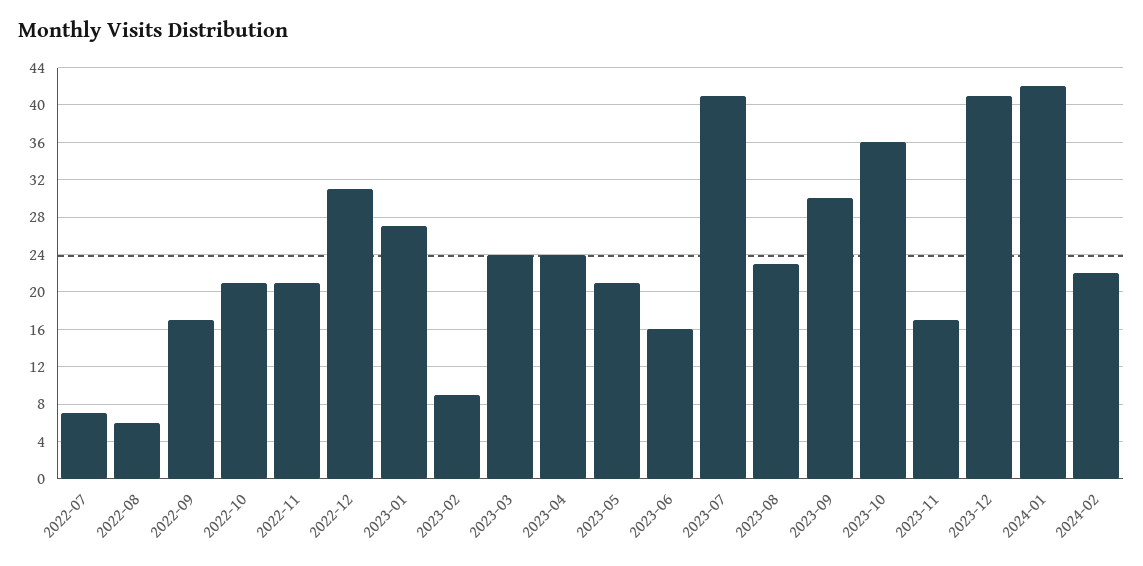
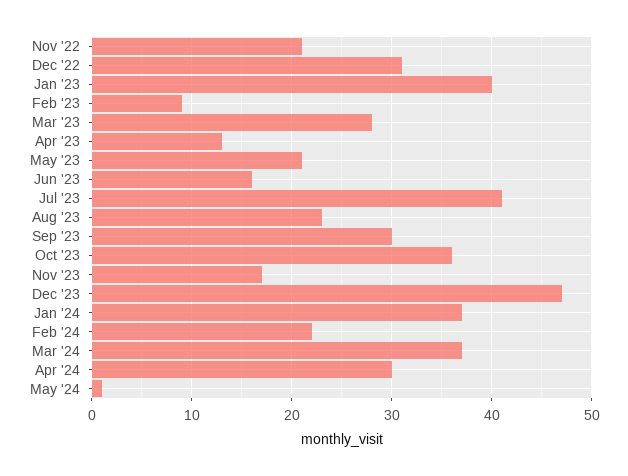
2022-07: 7 -> none
2022-08: 6 -> none
2022-09: 17 -> none
2022-10: 21 -> none
2023-01: 27 -> 40
2023-03: 24 -> 28
2023-04: 24 -> 13
2023-12: 41 -> 47
2024-01: 42 -> 37
Mar '24: none -> 37
Apr '24: none -> 30
May '24: none -> 1

